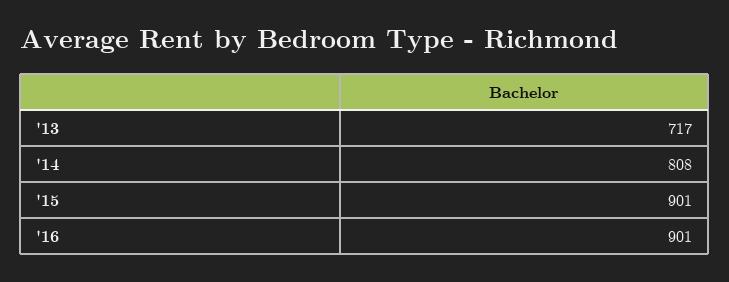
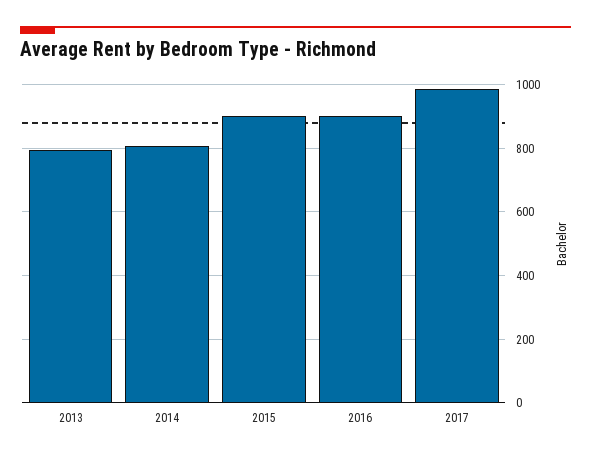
'13: 717 -> 800
2017: none -> 980

